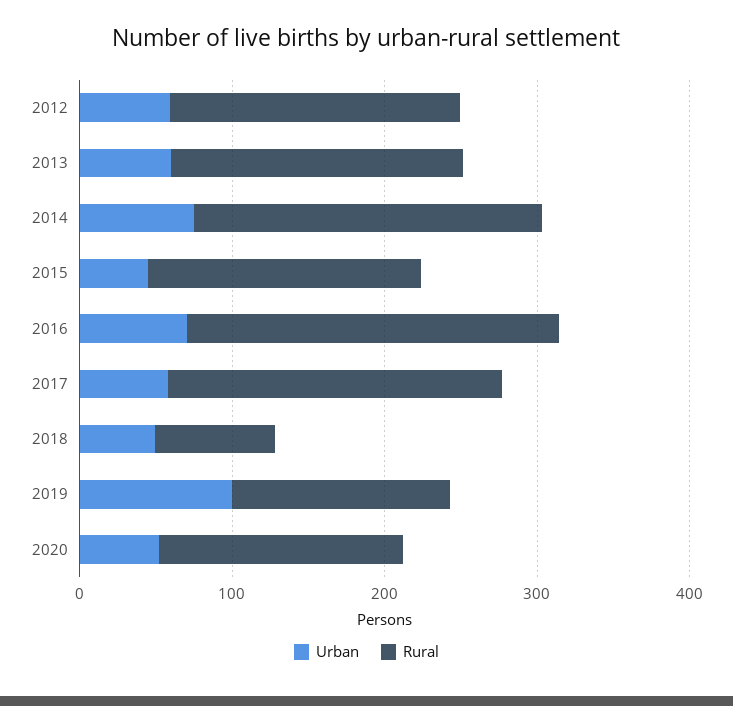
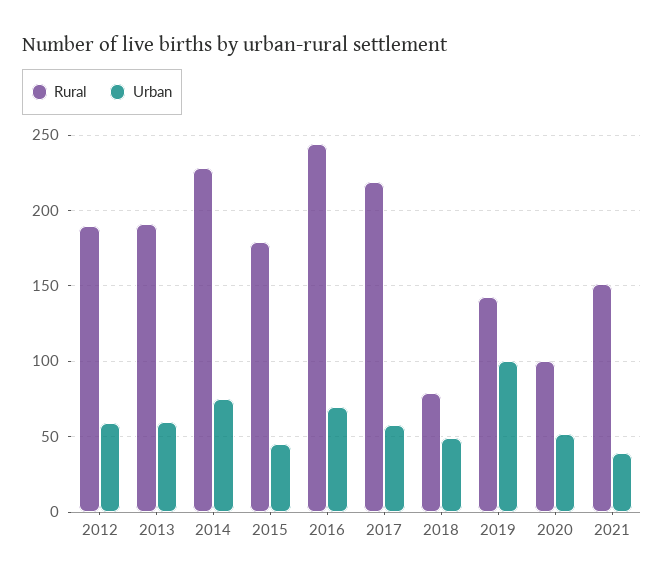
Rural, 2020: 160 -> 100
Rural, 2021: none -> 150
Urban, 2021: none -> 40

